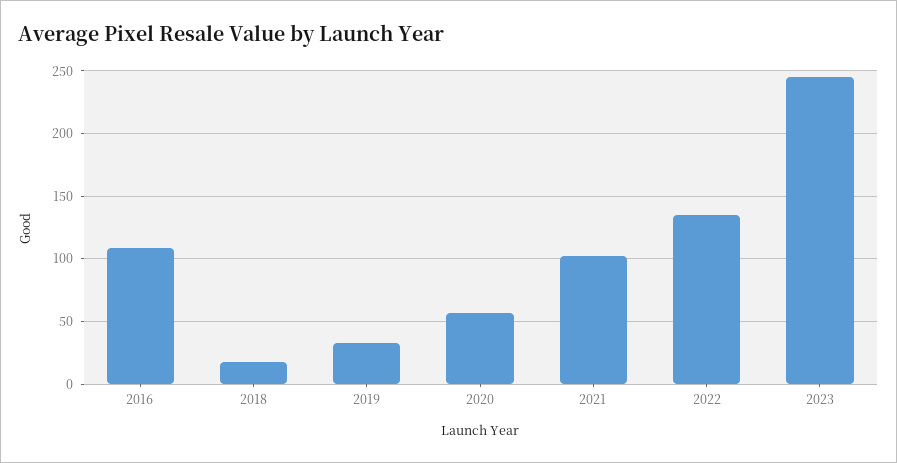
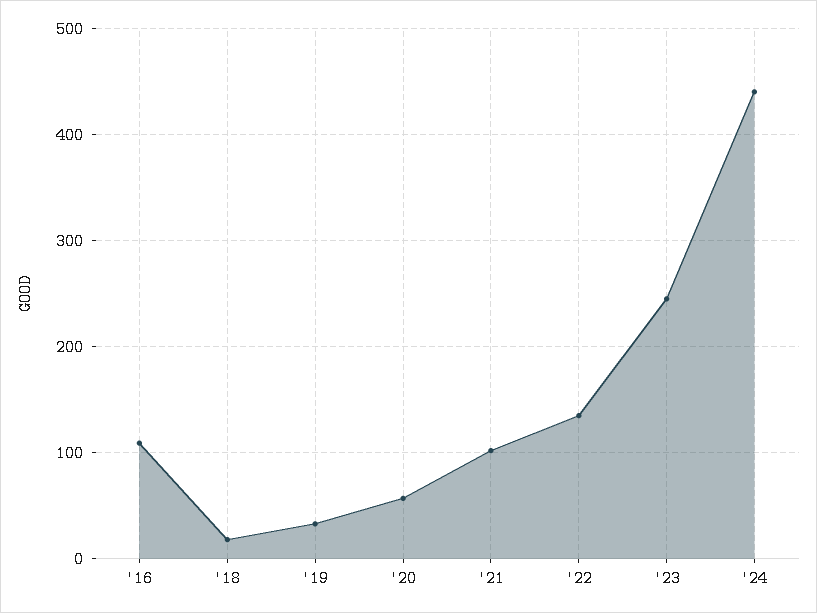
'24: none -> 440

